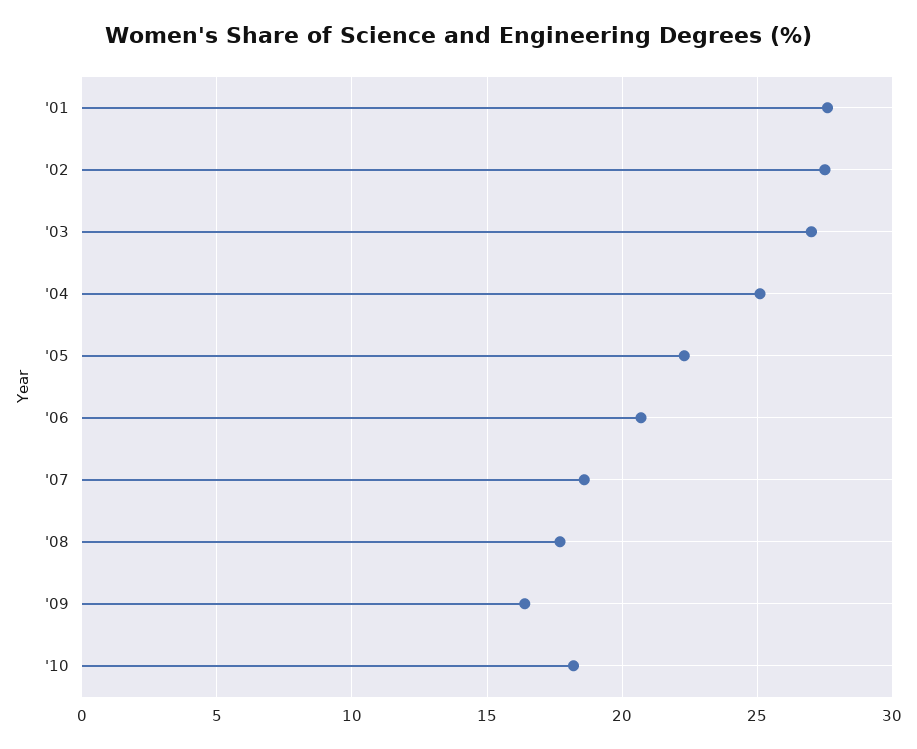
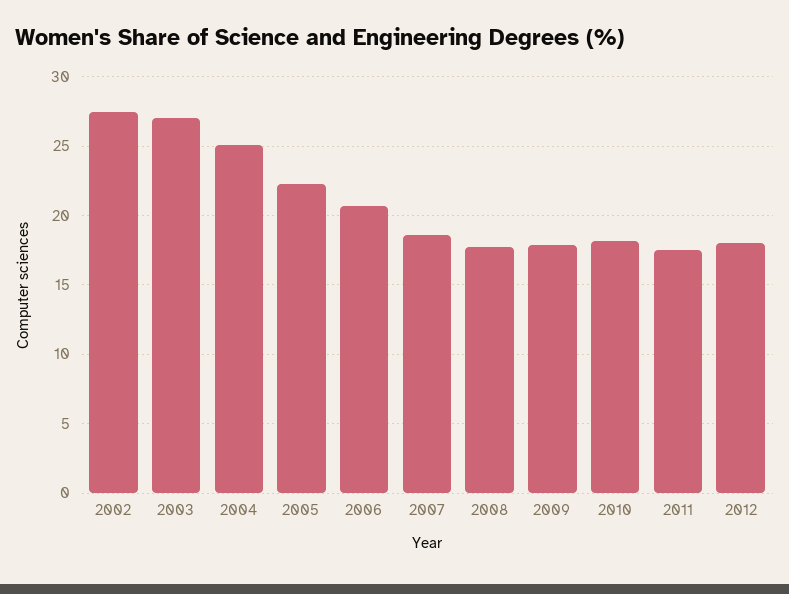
'01: 27.5 -> none
'09: 16.5 -> 18
2011: none -> 17.5
2012: none -> 18

